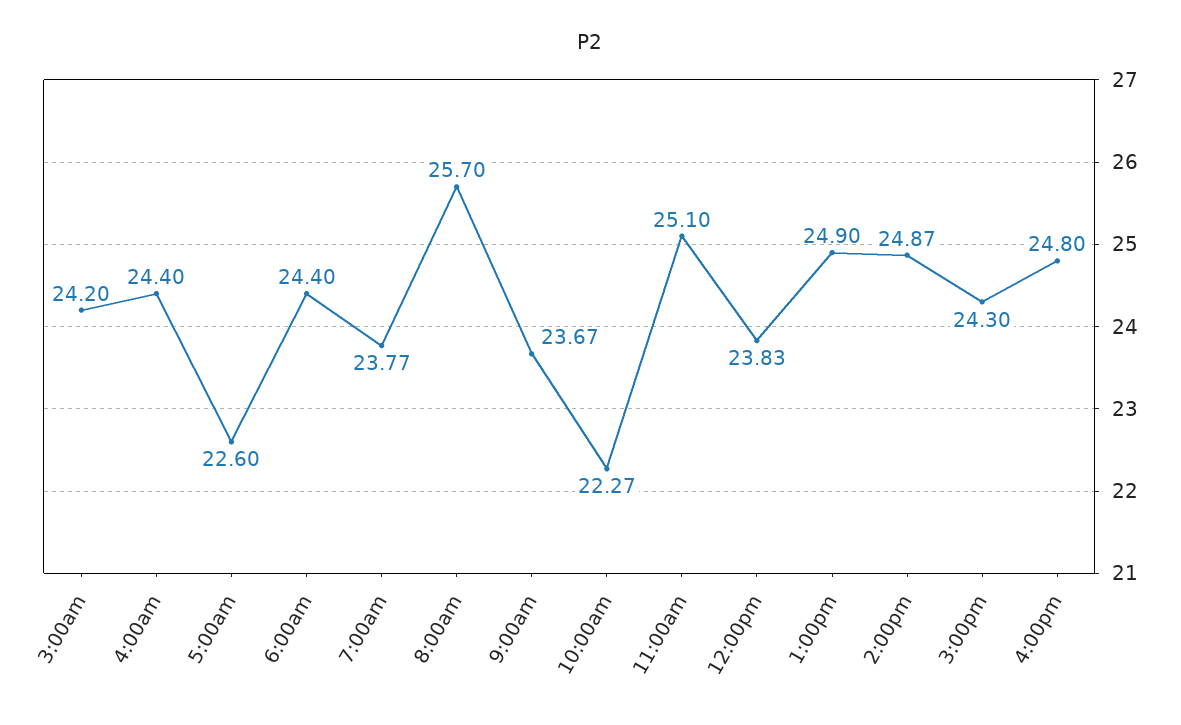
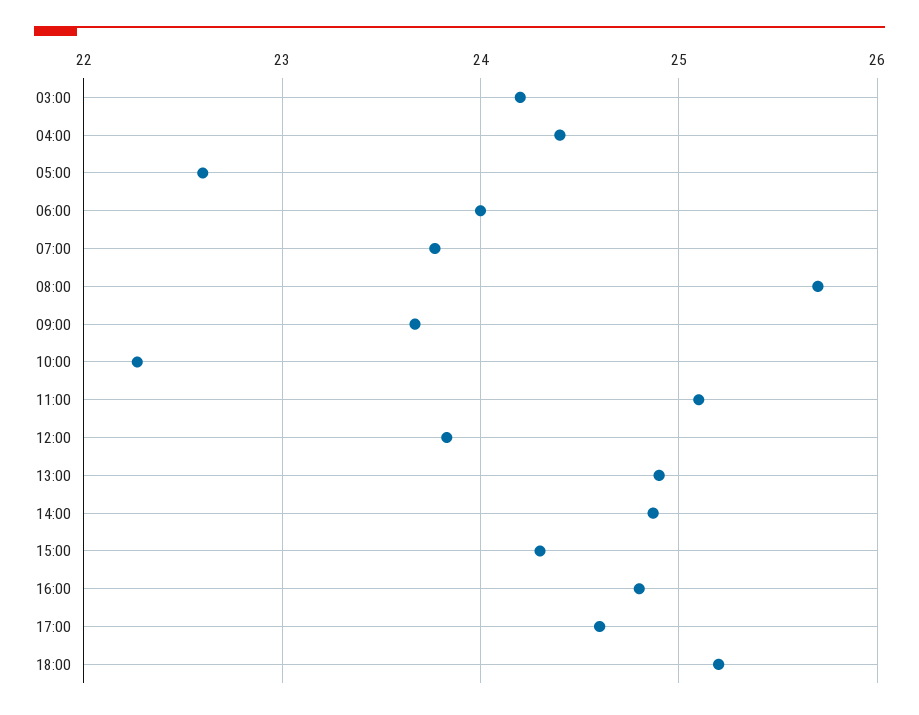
6:00am: 24.4 -> 24
17:00: none -> 24.6
18:00: none -> 25.2

